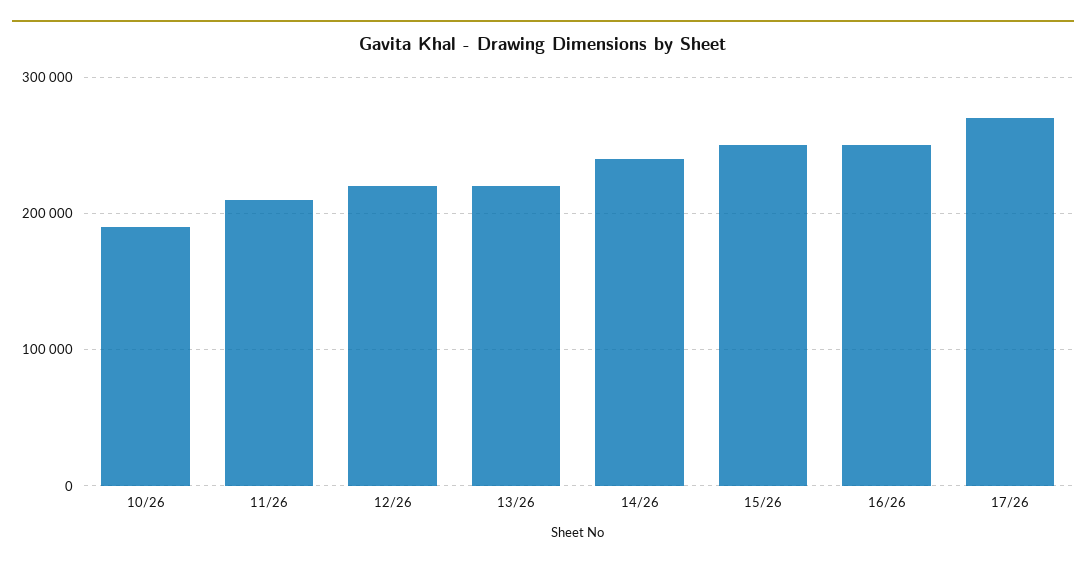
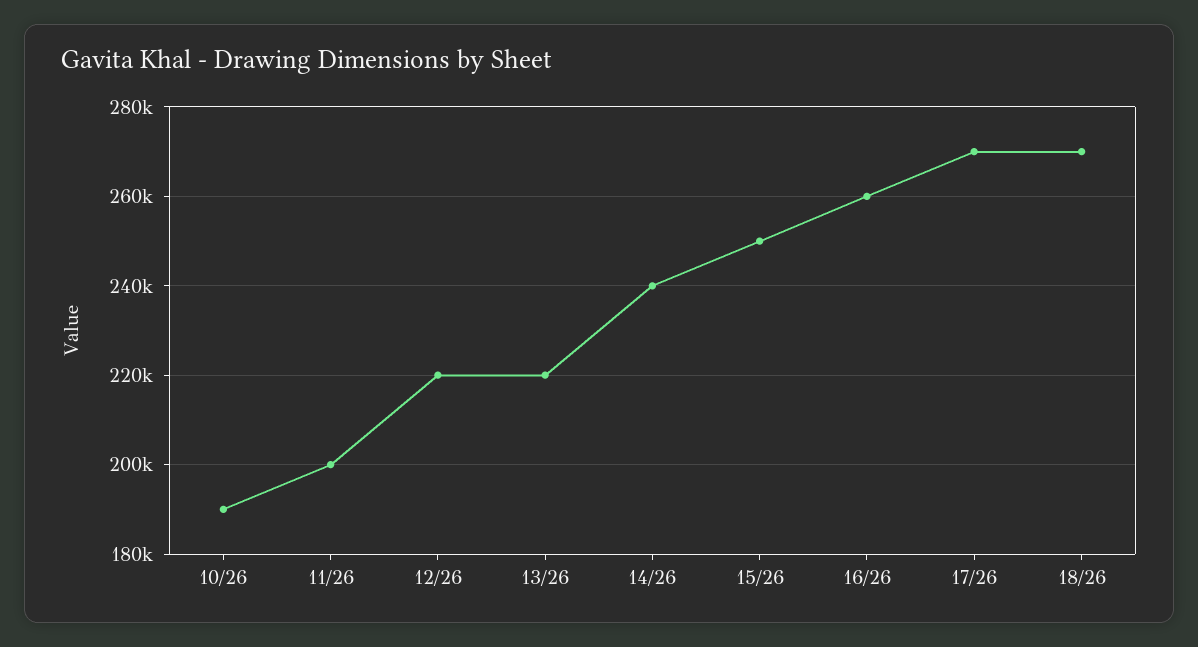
11/26: 210000 -> 200000
16/26: 250000 -> 260000
18/26: none -> 270000

